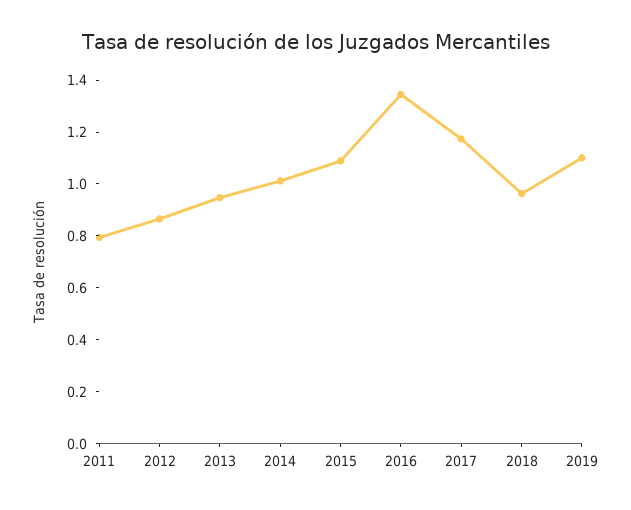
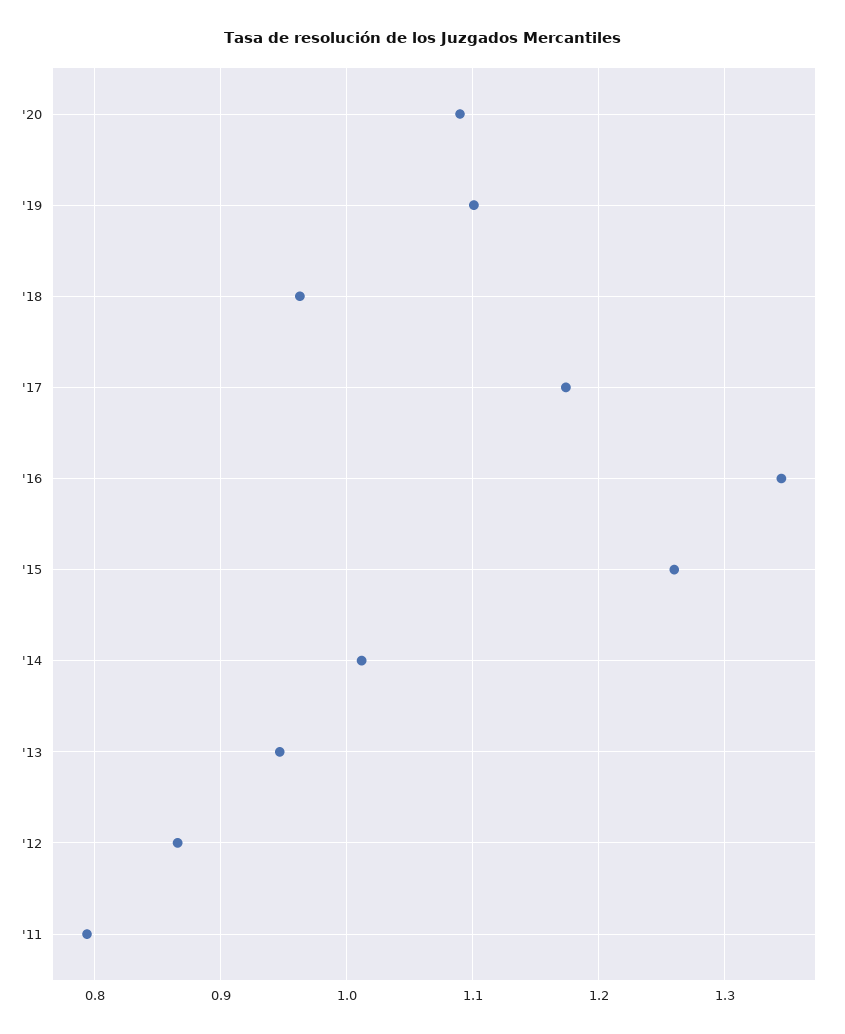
2015: 1.1 -> 1.26
'20: none -> 1.09

